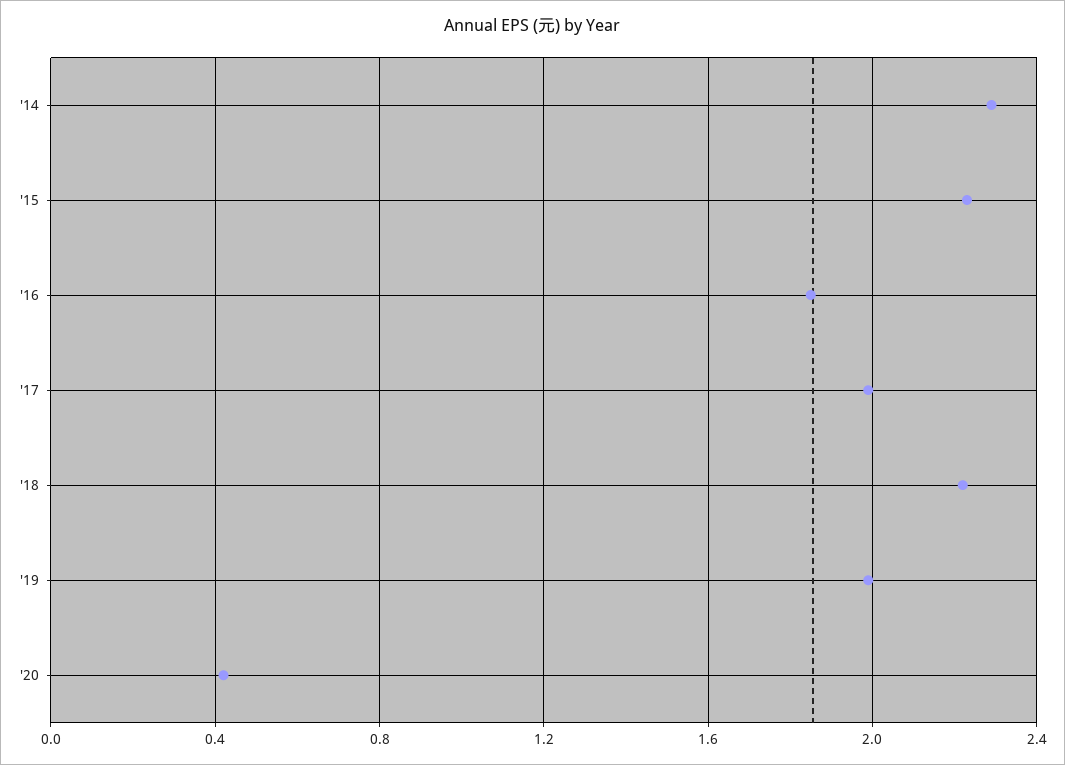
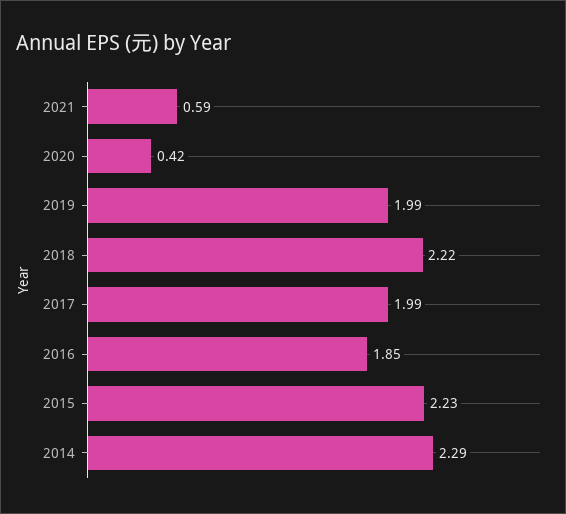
2021: none -> 0.59

